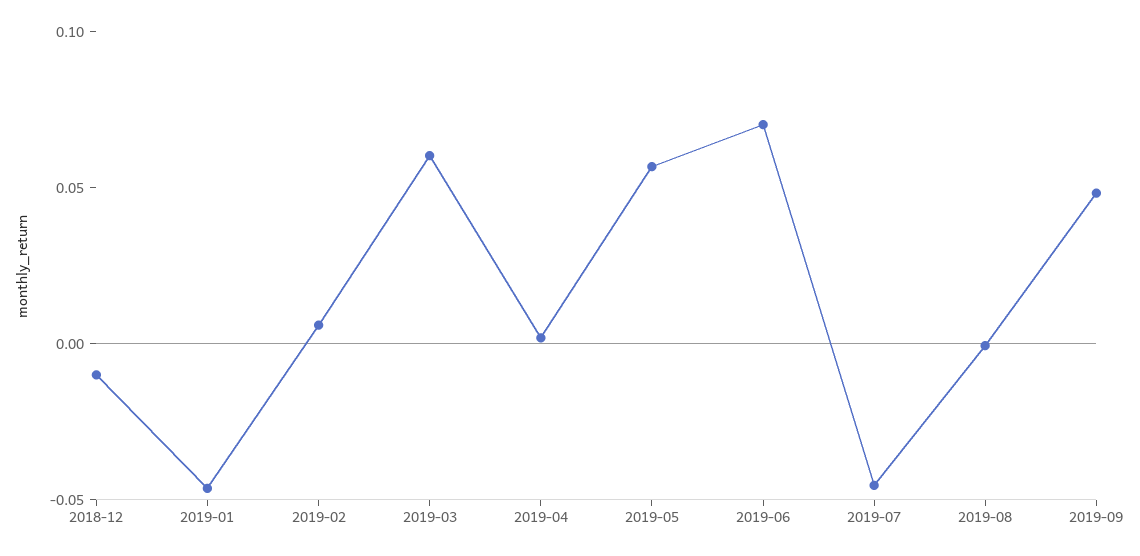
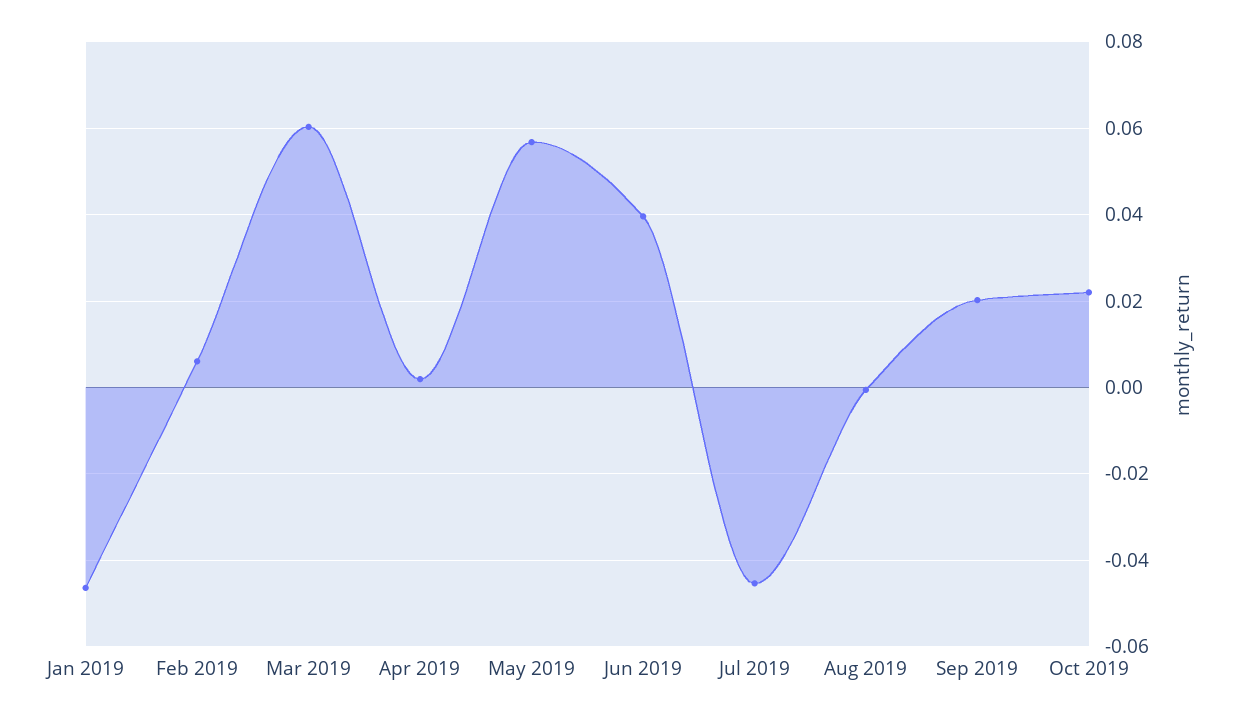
2018-12: -0.01 -> none
2019-06: 0.07 -> 0.04
2019-09: 0.05 -> 0.02
Oct 2019: none -> 0.022

